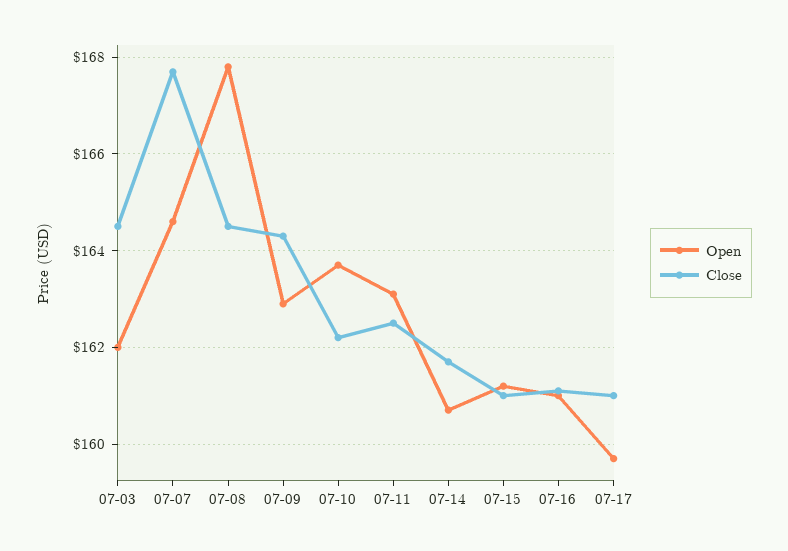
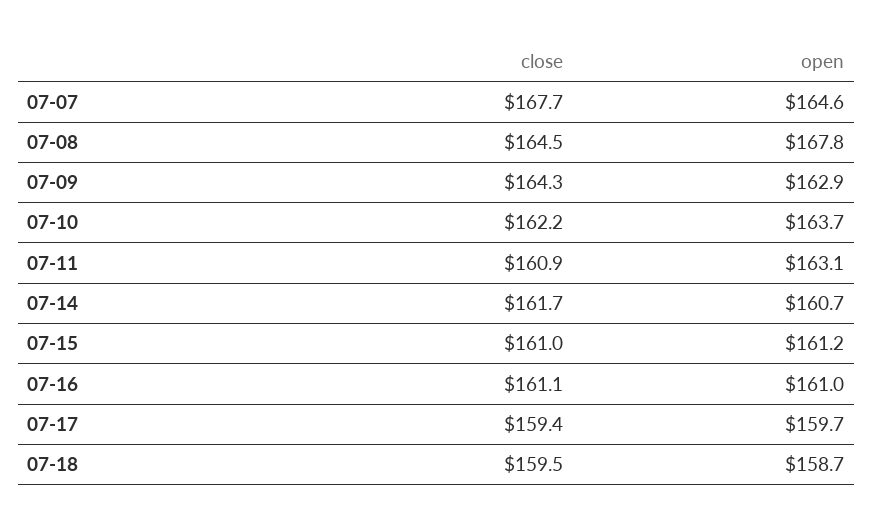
Open, 07-03: 162 -> none
Close, 07-03: 164.5 -> none
Close, 07-11: 162.5 -> 160.9
Close, 07-17: 161 -> 159.4
Close, 07-18: none -> 159.5
Open, 07-18: none -> 158.7

